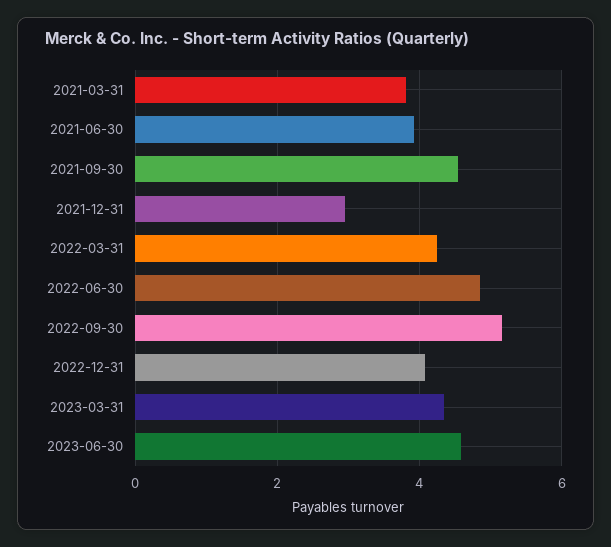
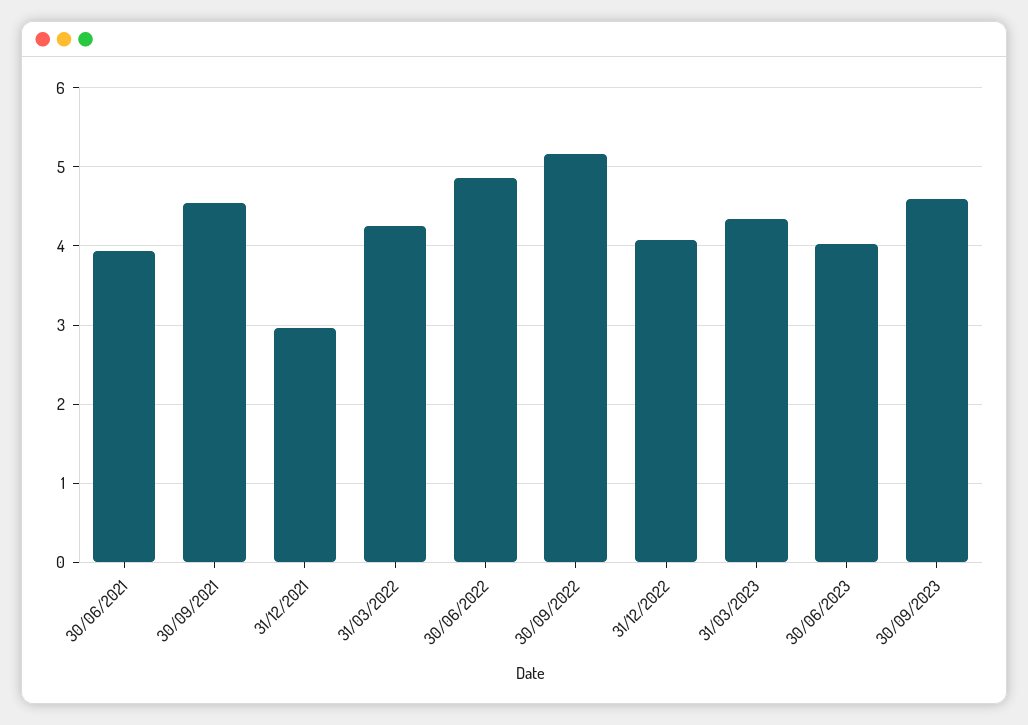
2021-03-31: 3.8 -> none
2023-06-30: 4.6 -> 4
30/09/2023: none -> 4.6

